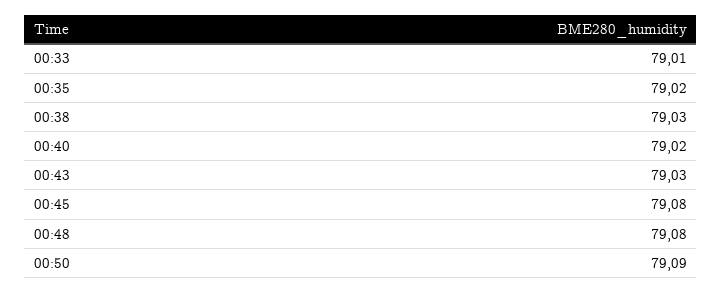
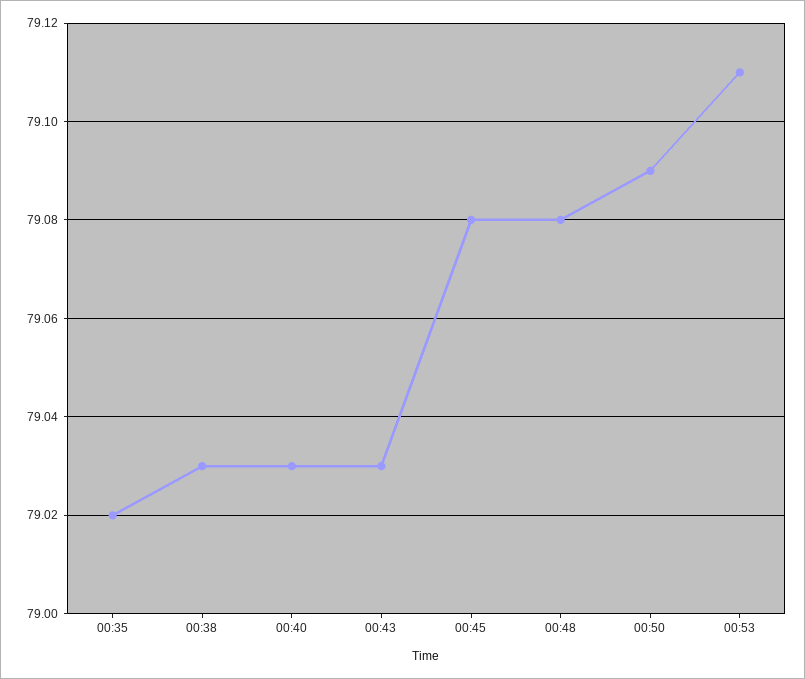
00:33: 79.01 -> none
00:40: 79.02 -> 79.03
00:53: none -> 79.11

